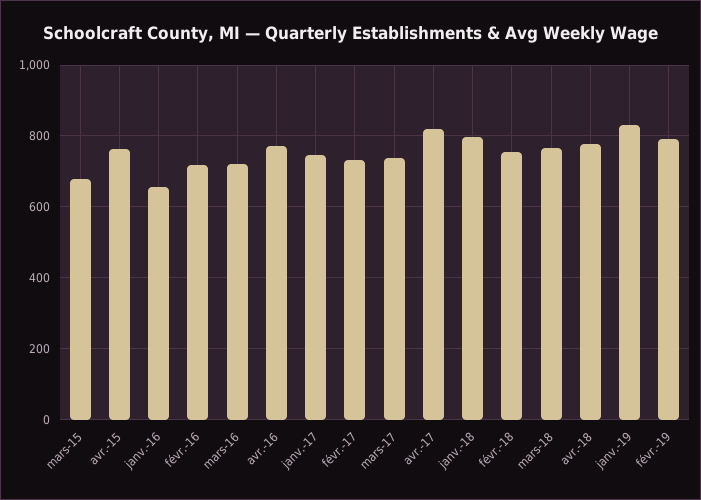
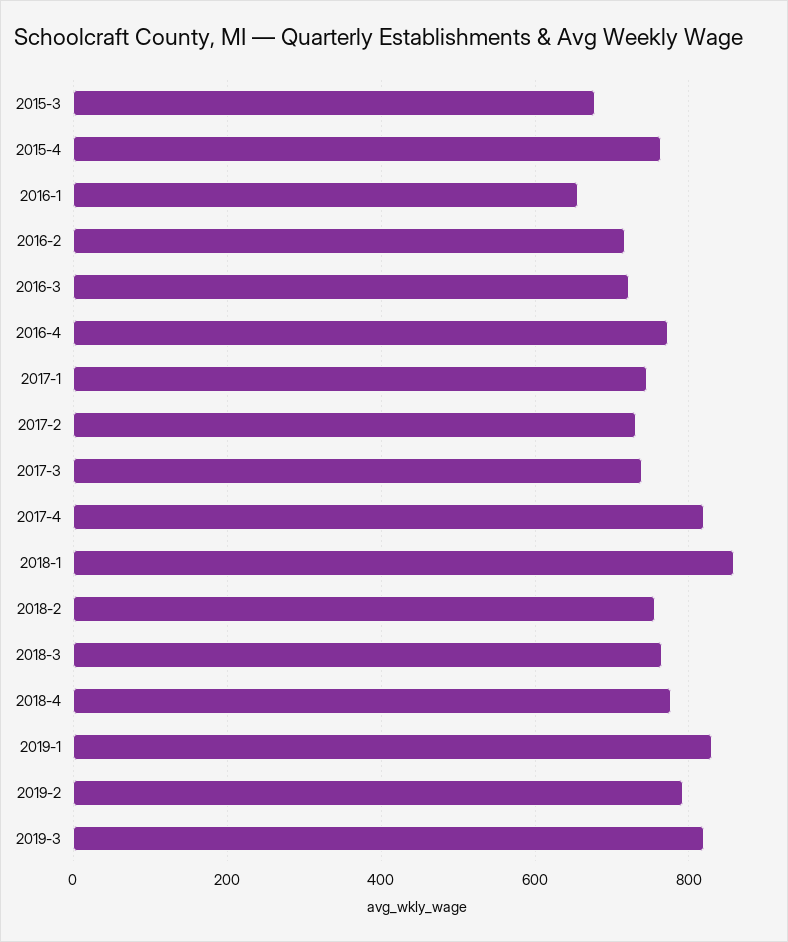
janv.-18: 800 -> 860
2019-3: none -> 820

